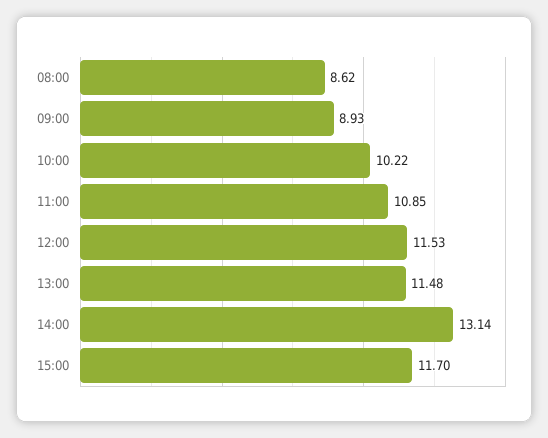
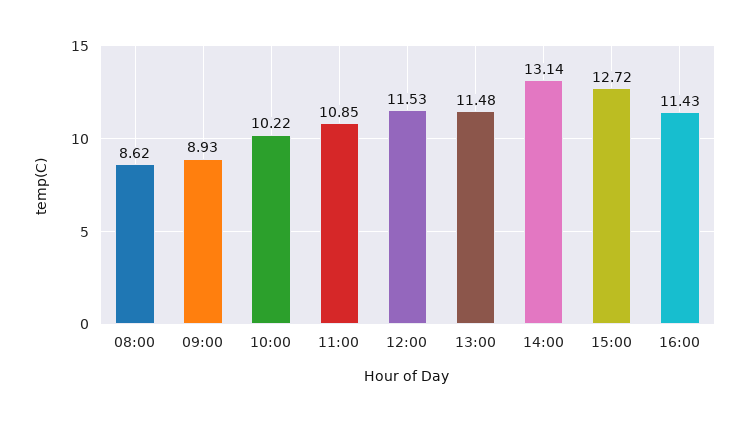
15:00: 11.7 -> 12.72
16:00: none -> 11.43

